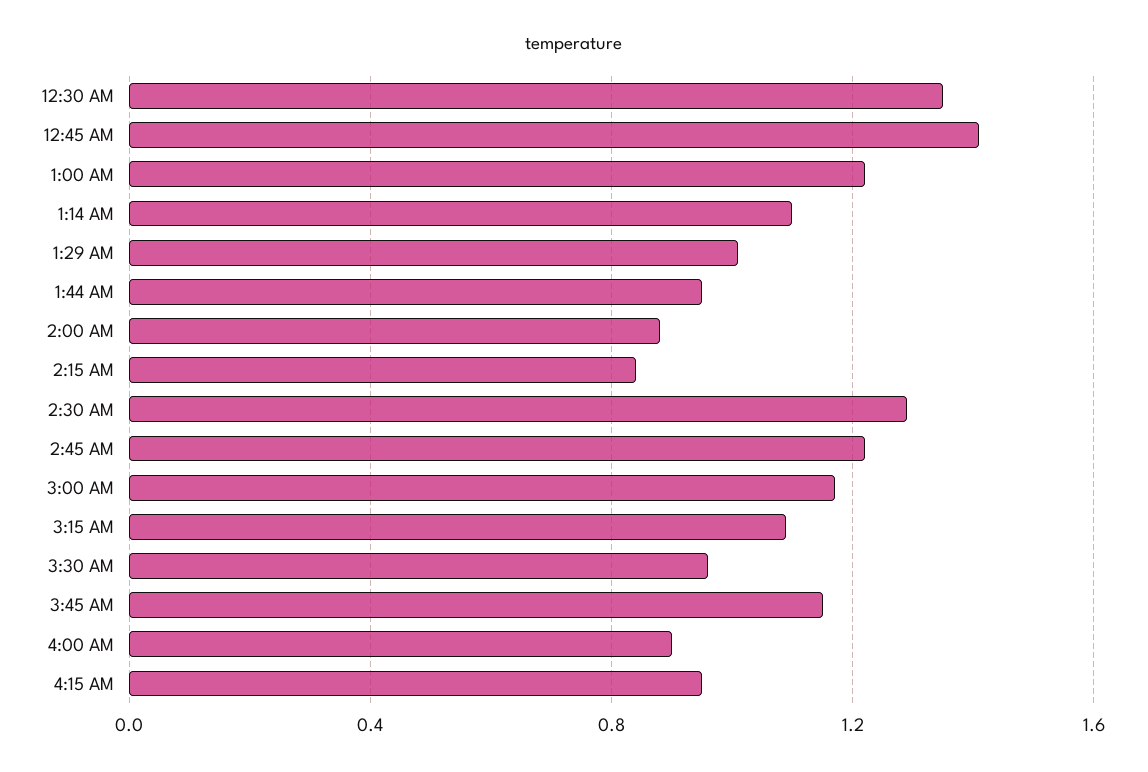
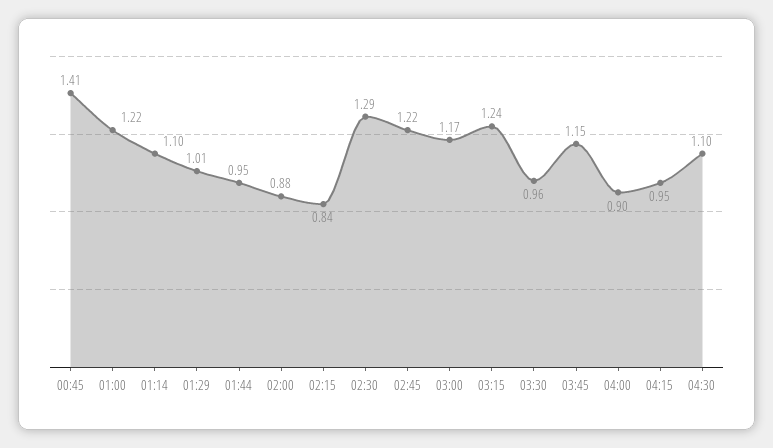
12:30 AM: 1.35 -> none
3:15 AM: 1.1 -> 1.24
04:30: none -> 1.1

